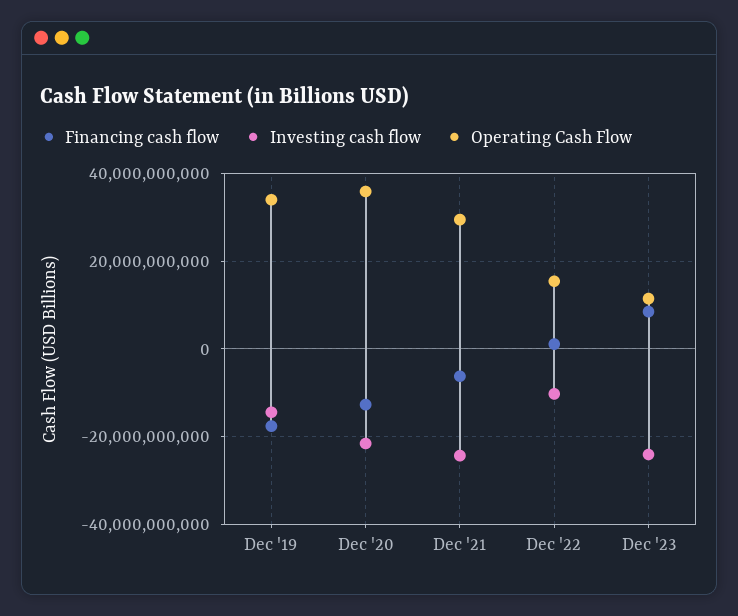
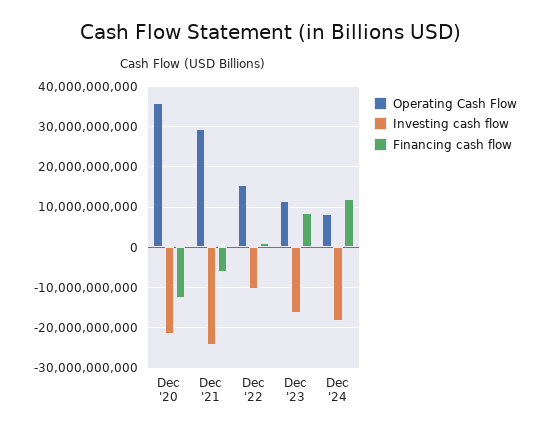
Financing cash flow, Dec '19: -18000000000 -> none
Investing cash flow, Dec '19: -14000000000 -> none
Operating Cash Flow, Dec '19: 34000000000 -> none
Investing cash flow, Dec '23: -24000000000 -> -16000000000
Operating Cash Flow, Dec '24: none -> 8000000000
Investing cash flow, Dec '24: none -> -18000000000
Financing cash flow, Dec '24: none -> 12000000000

